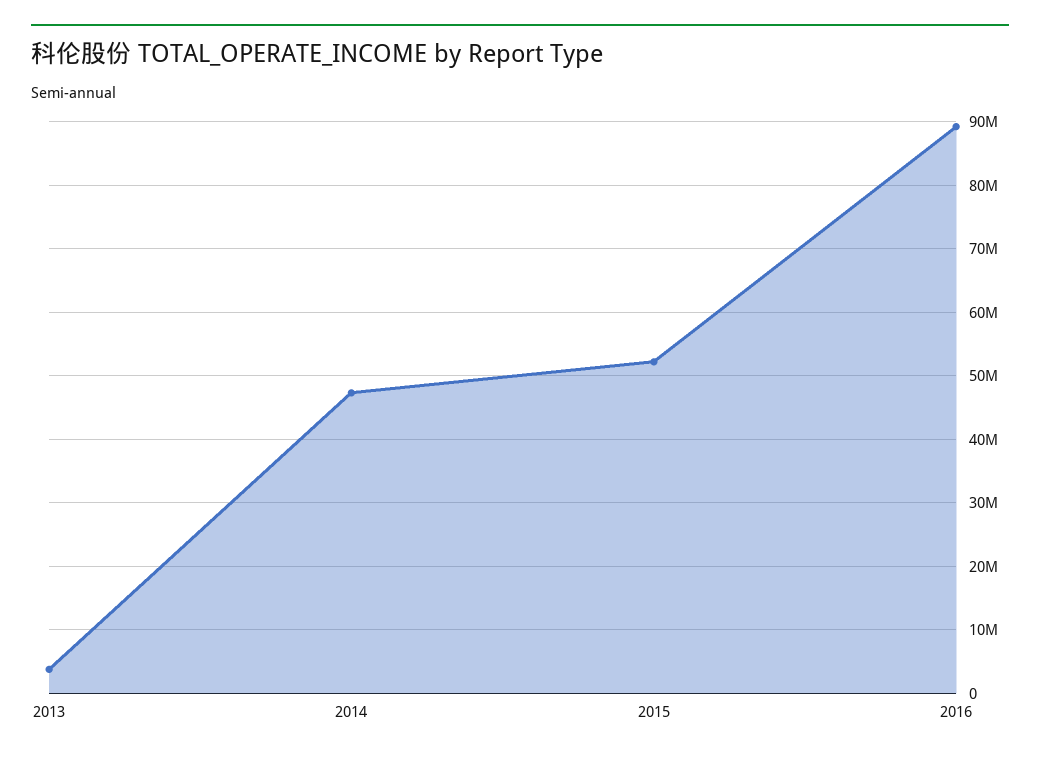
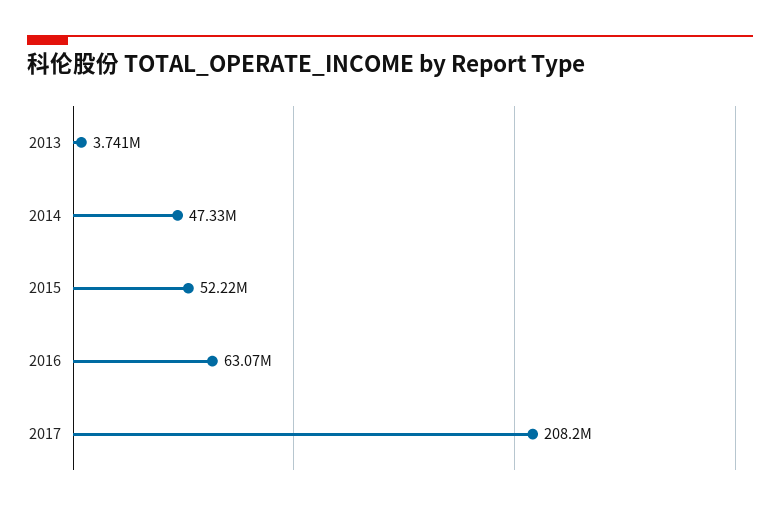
2016: 89000000 -> 63070000
2017: none -> 208200000

